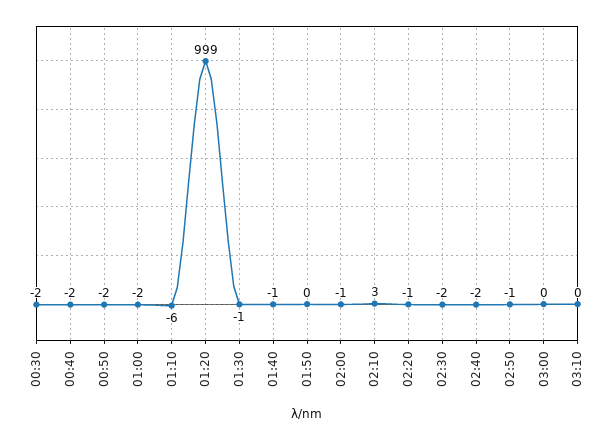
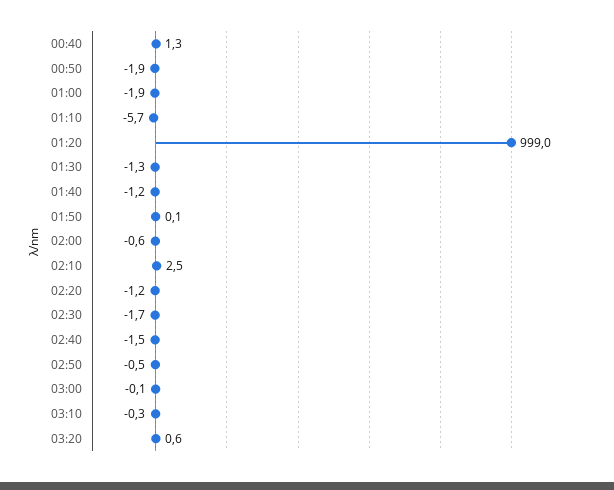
00:30: -2 -> none
00:40: -2 -> 1.3
03:20: none -> 0.6

